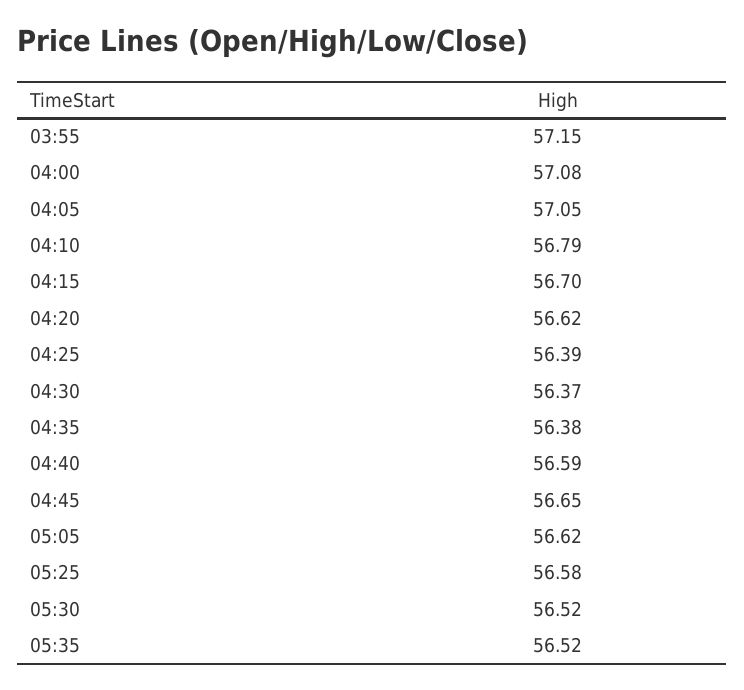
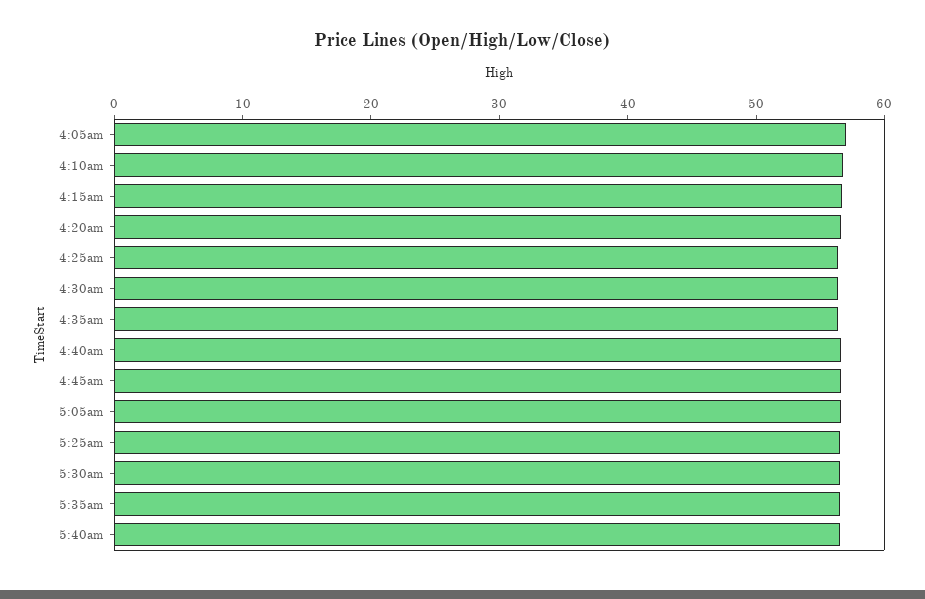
03:55: 57.15 -> none
04:00: 57.08 -> none
5:40am: none -> 56

